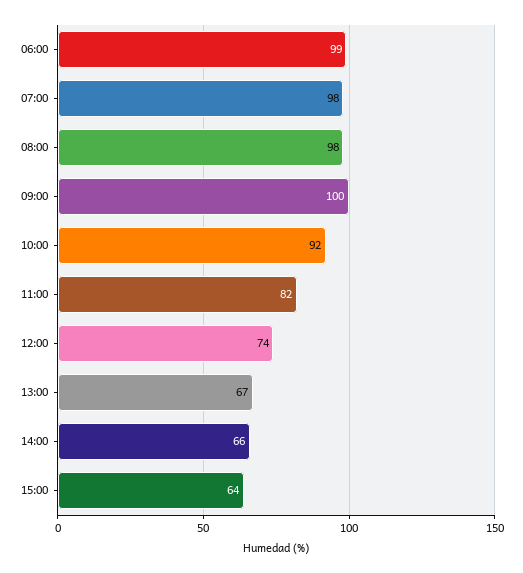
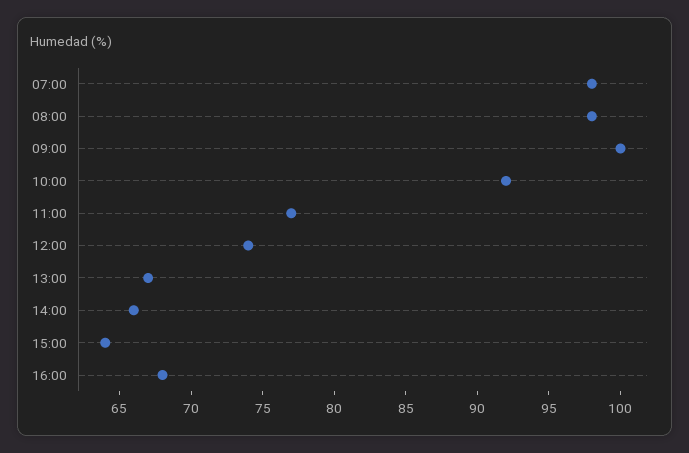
06:00: 99 -> none
11:00: 82 -> 77
16:00: none -> 68

